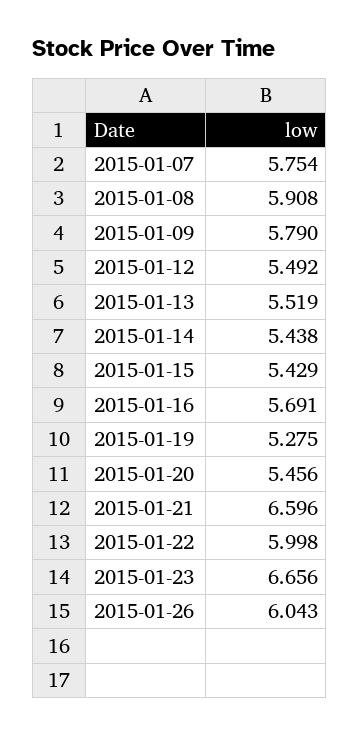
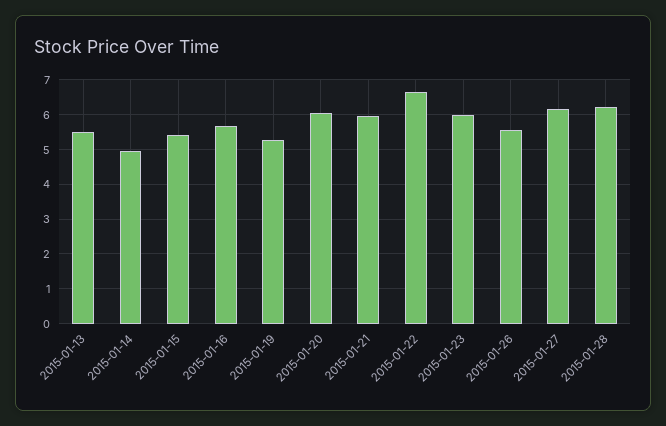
2015-01-07: 5.754 -> none
2015-01-08: 5.908 -> none
2015-01-09: 5.79 -> none
2015-01-12: 5.492 -> none
2015-01-14: 5.438 -> 5
2015-01-20: 5.456 -> 6
2015-01-21: 6.596 -> 6
2015-01-22: 5.998 -> 6.6
2015-01-23: 6.656 -> 6
2015-01-26: 6.043 -> 5.6
2015-01-27: none -> 6.2
2015-01-28: none -> 6.2

